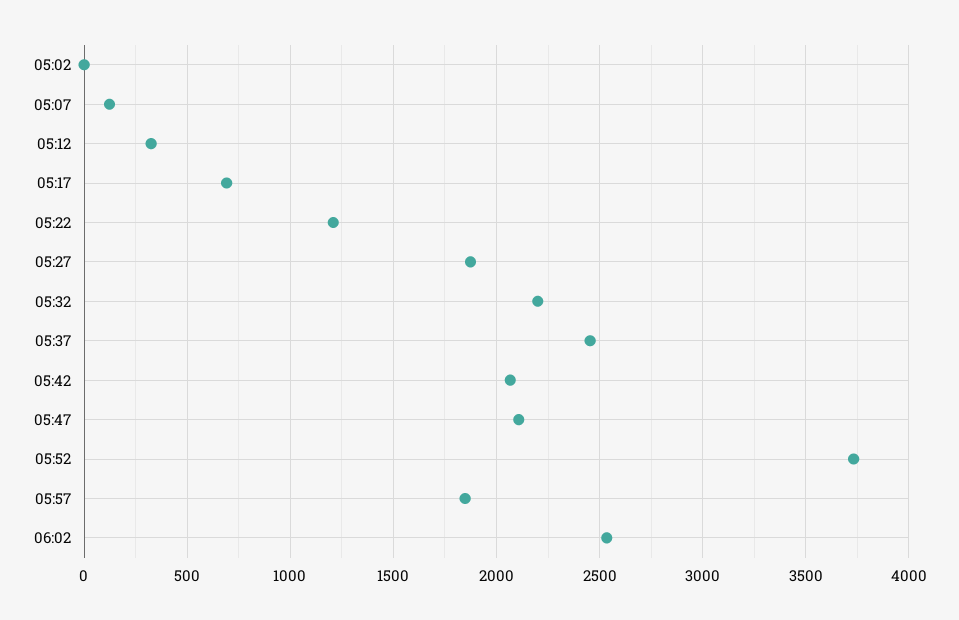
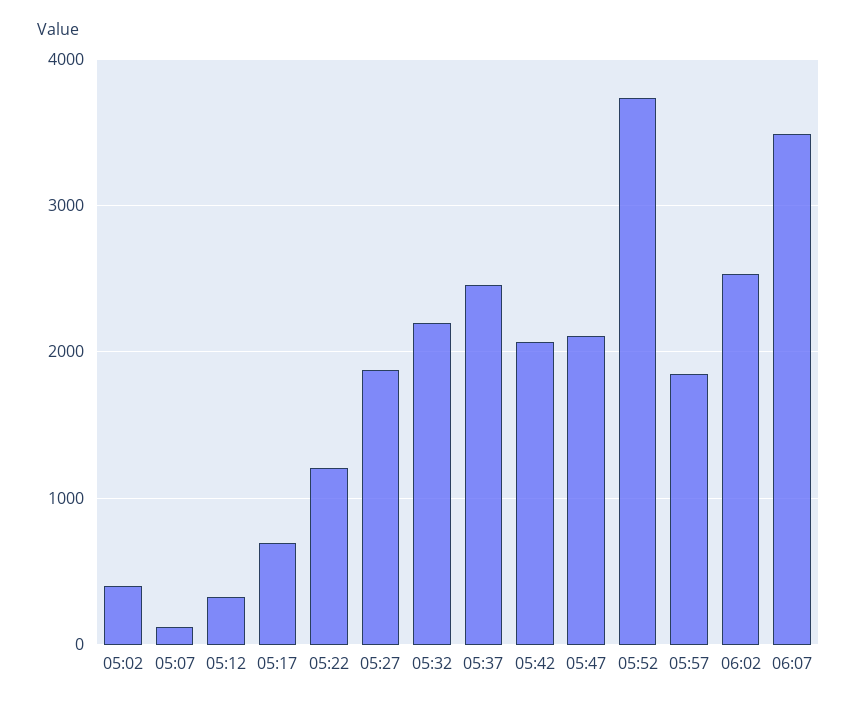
05:02: 0 -> 400
06:07: none -> 3500

